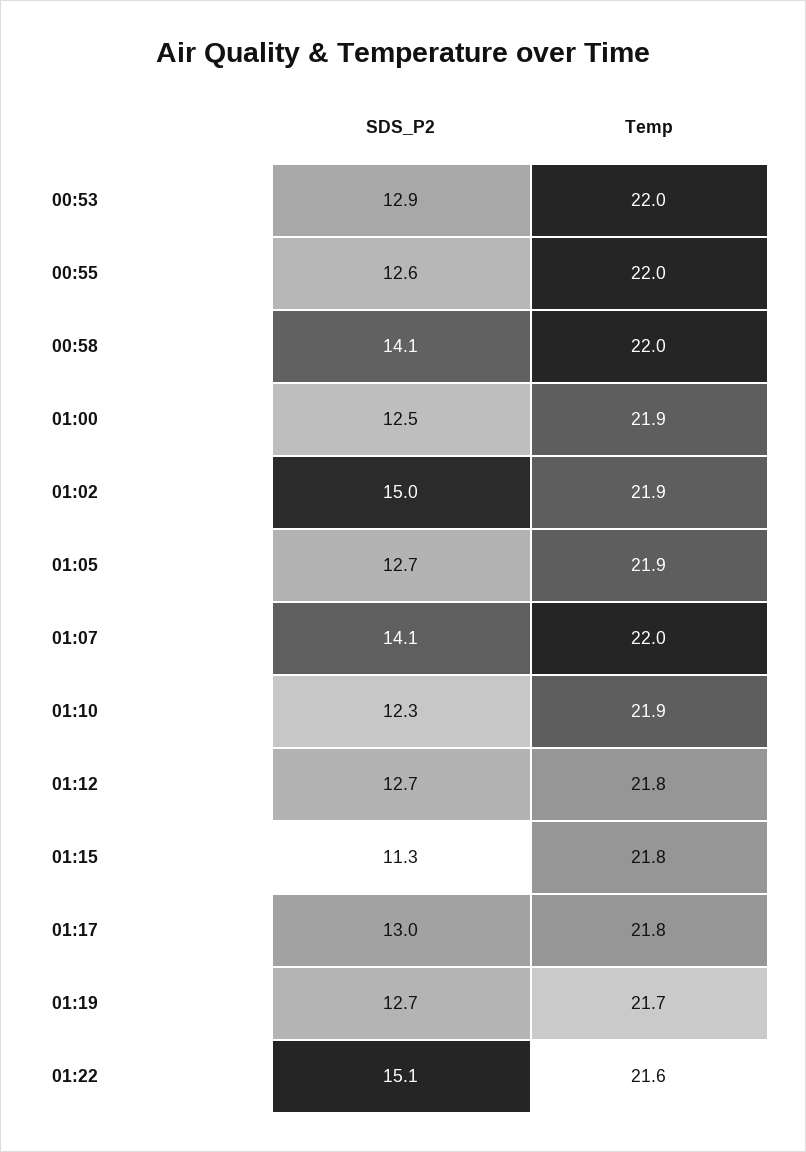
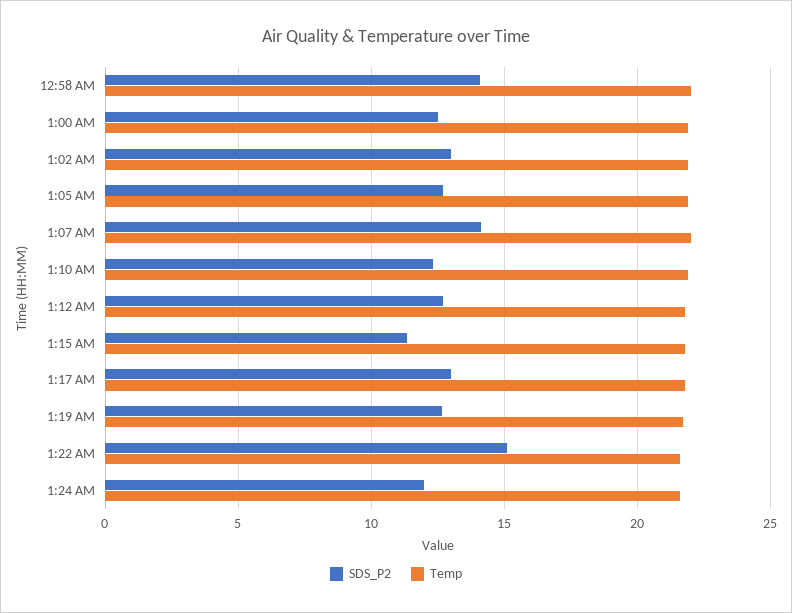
SDS_P2, 00:53: 12.9 -> none
Temp, 00:53: 22 -> none
SDS_P2, 00:55: 12.6 -> none
Temp, 00:55: 22 -> none
SDS_P2, 01:02: 15 -> 13
SDS_P2, 1:24 AM: none -> 12
Temp, 1:24 AM: none -> 21.5

